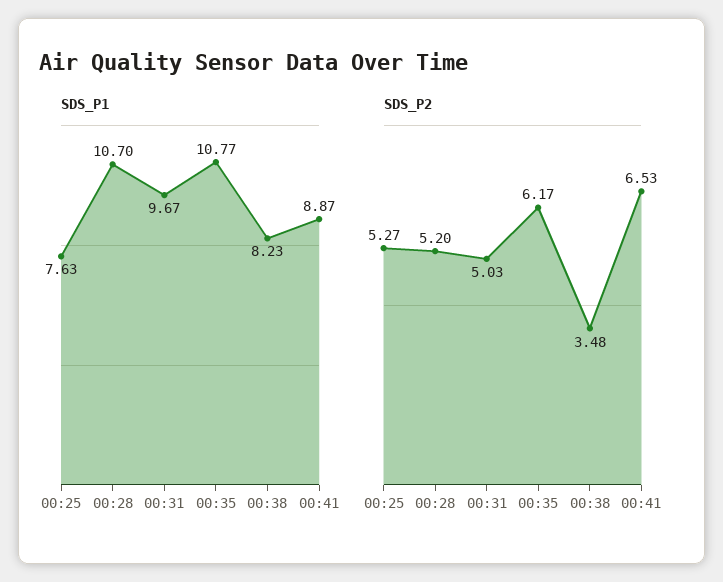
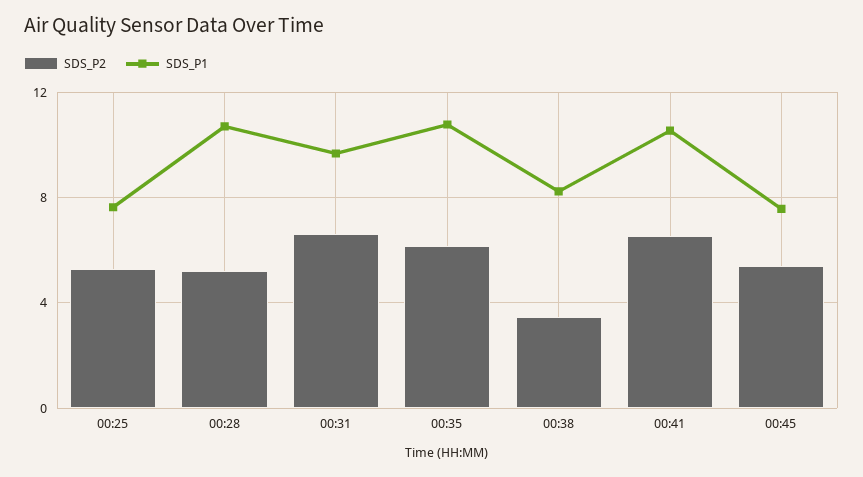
SDS_P1, 00:41: 8.87 -> 10.5
SDS_P2, 00:31: 5.03 -> 6.5
SDS_P2, 00:45: none -> 5.5
SDS_P1, 00:45: none -> 7.5

